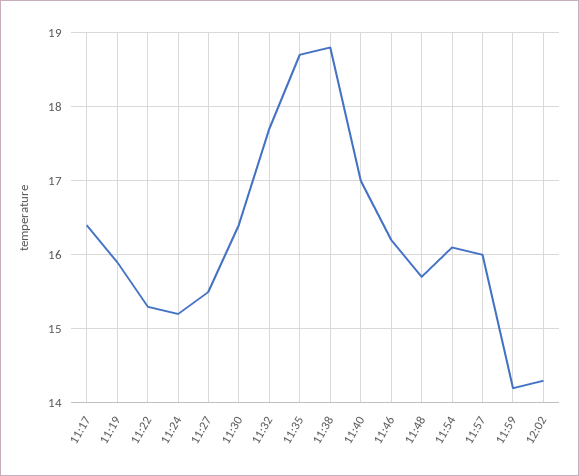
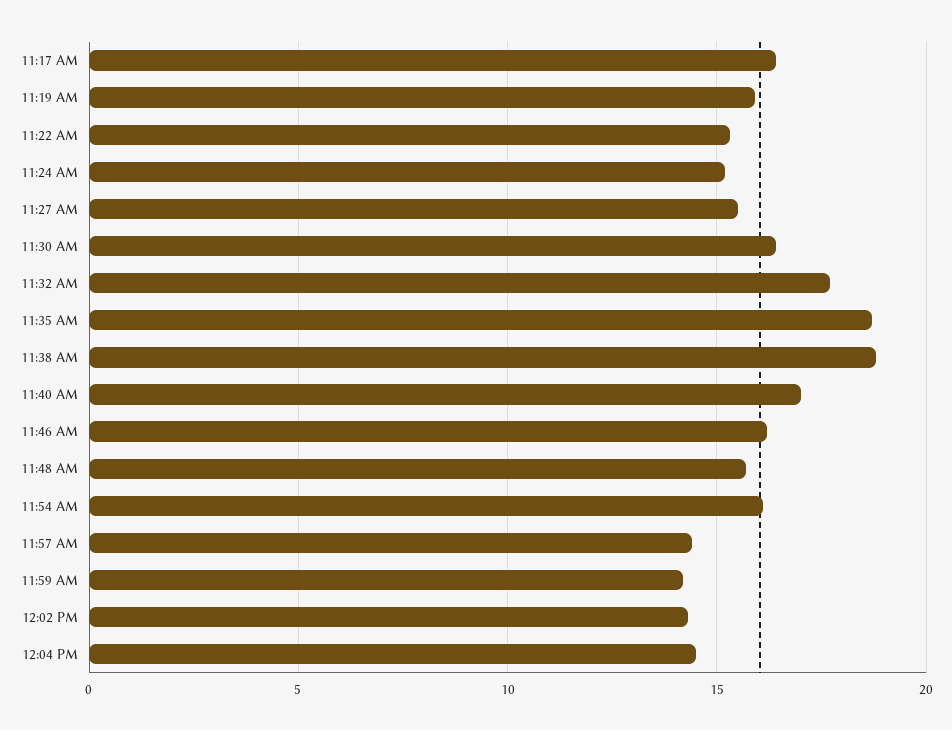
11:57: 16 -> 14.5
12:04 PM: none -> 14.5

